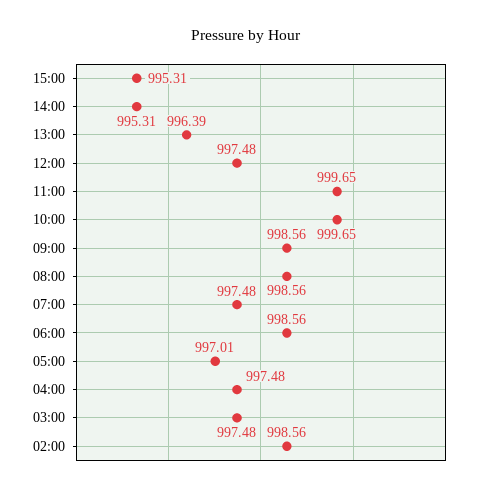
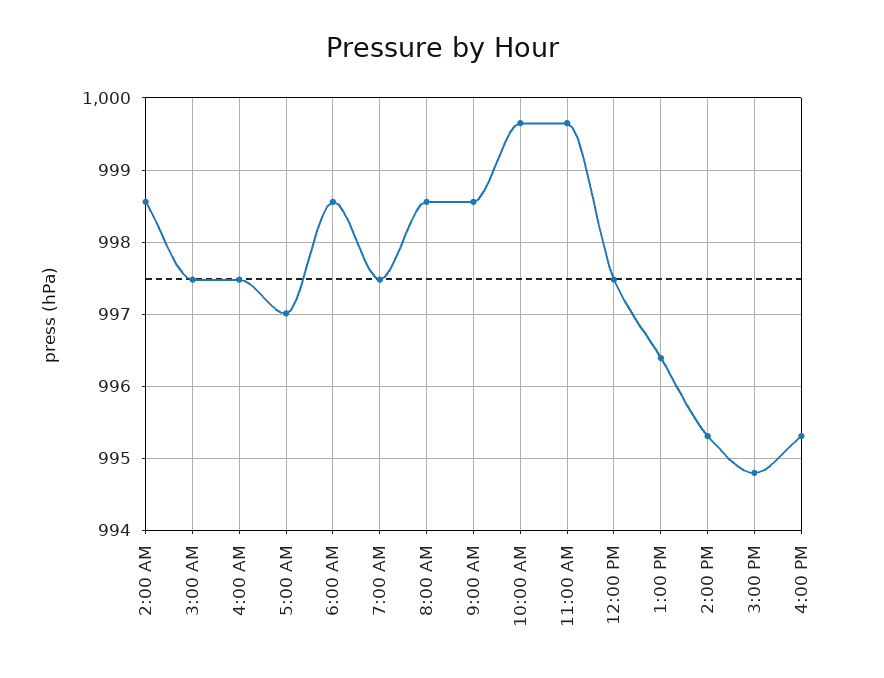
15:00: 995.31 -> 994.8
4:00 PM: none -> 995.3

